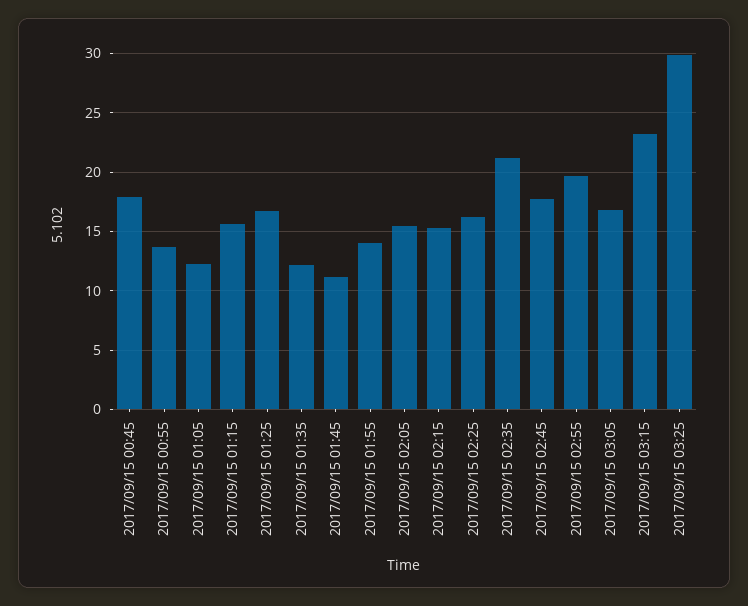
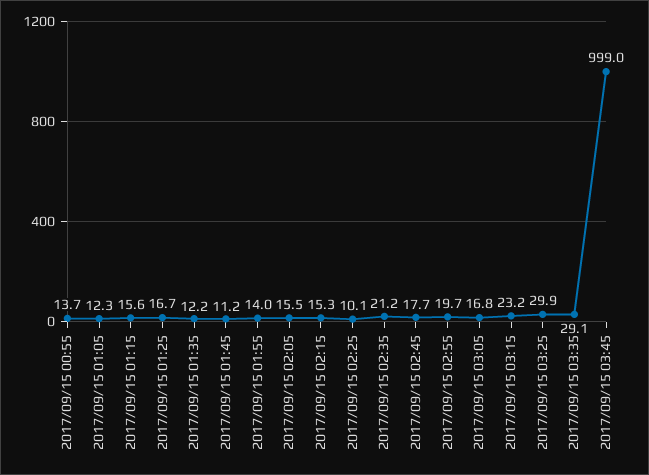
2017/09/15 00:45: 18 -> none
2017/09/15 02:25: 16 -> 10.1
2017/09/15 03:35: none -> 29.1
2017/09/15 03:45: none -> 999

